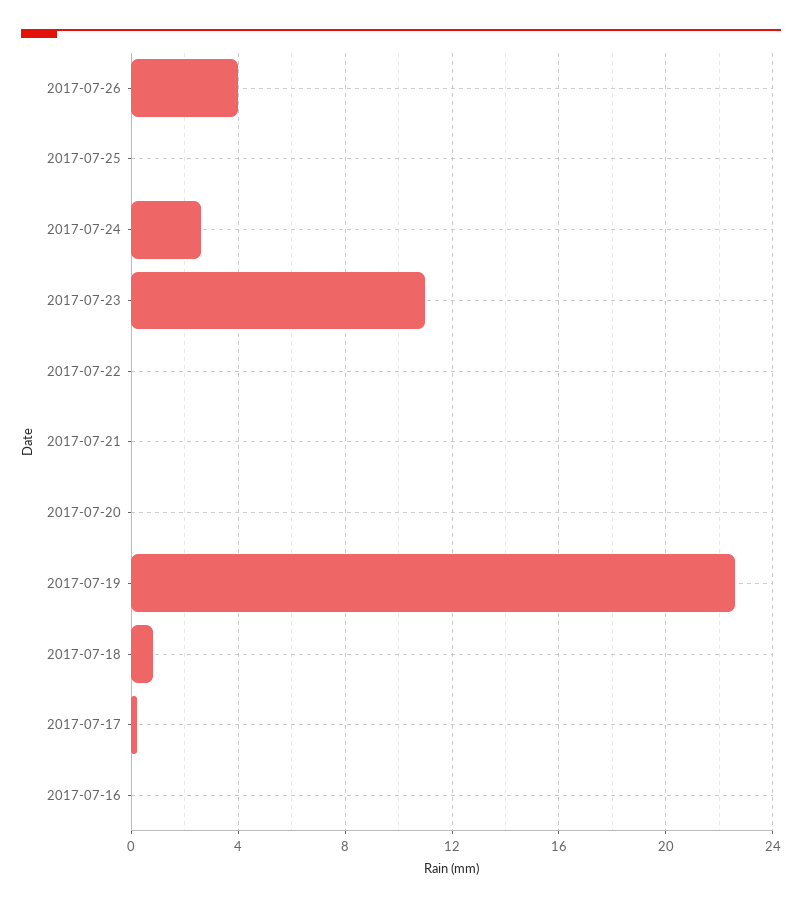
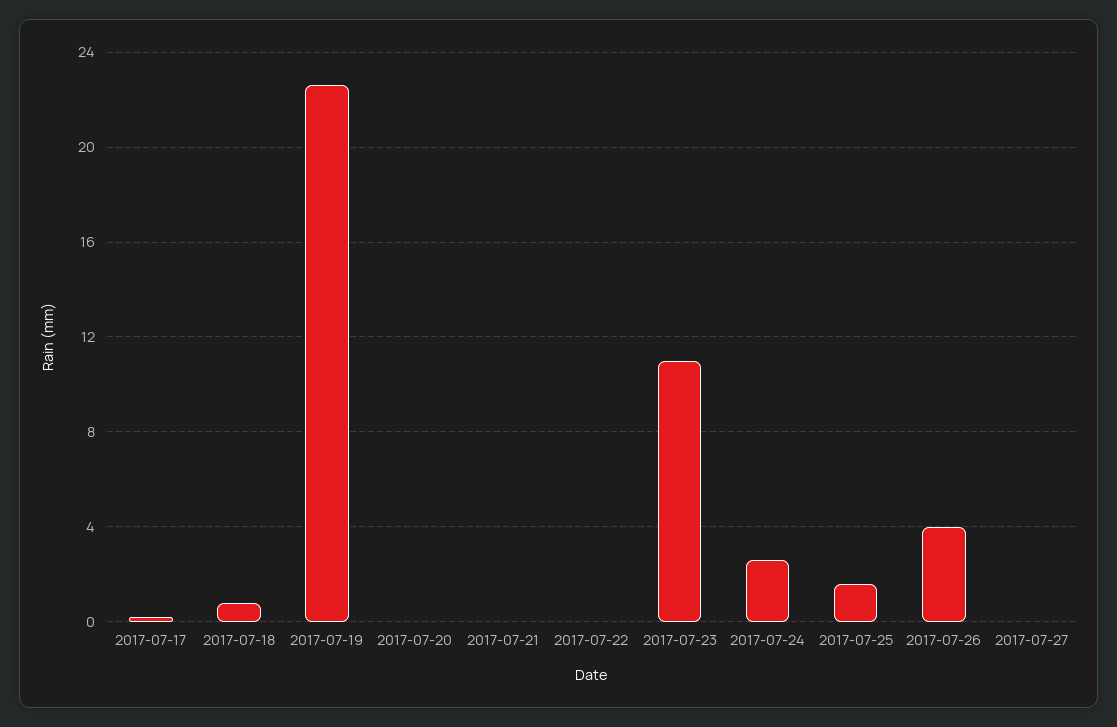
2017-07-25: 0 -> 1.5
2017-07-16: 0 -> none
2017-07-27: none -> 0

